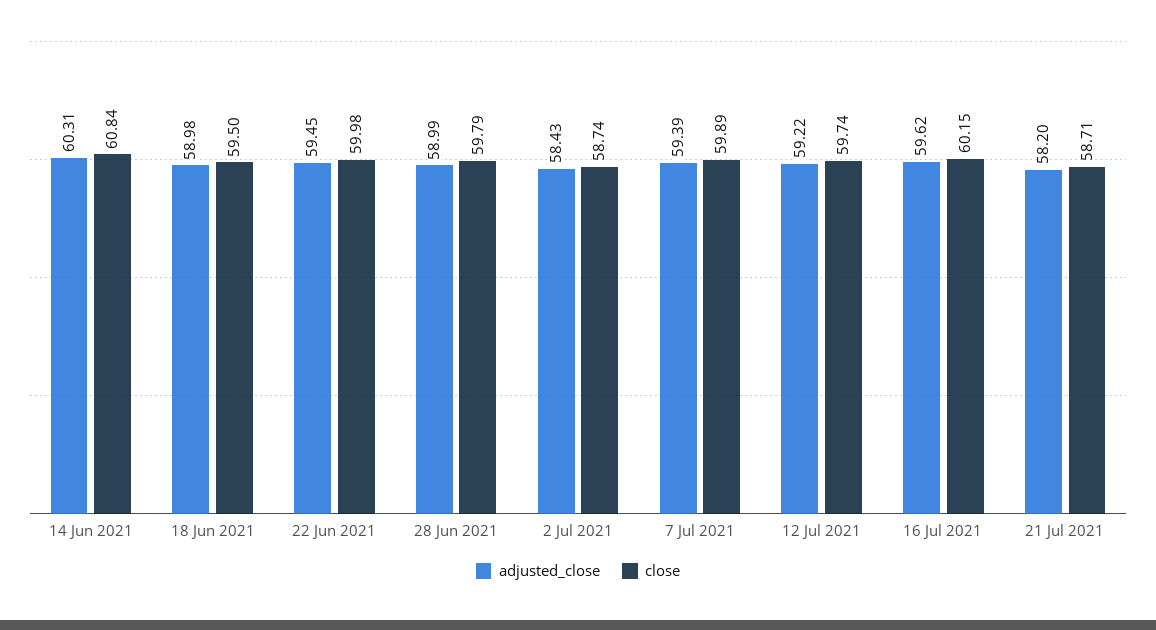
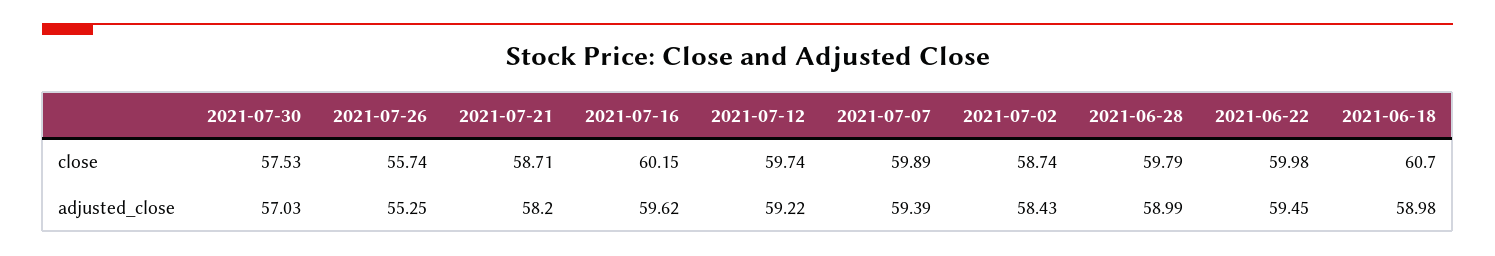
adjusted_close, 14 Jun 2021: 60.31 -> none
close, 14 Jun 2021: 60.84 -> none
close, 18 Jun 2021: 59.5 -> 60.7
close, 2021-07-30: none -> 57.53
close, 2021-07-26: none -> 55.74
adjusted_close, 2021-07-30: none -> 57.03
adjusted_close, 2021-07-26: none -> 55.25

